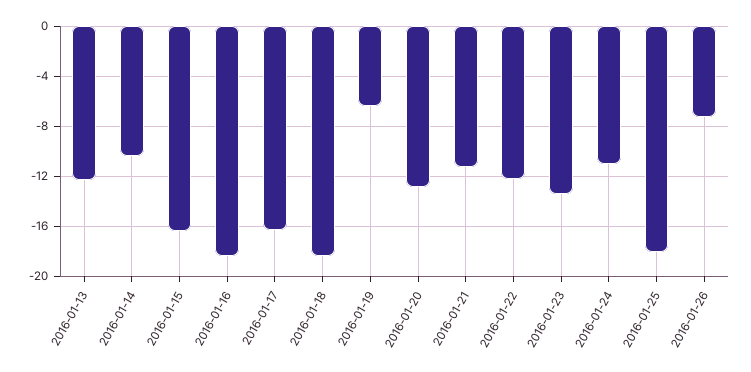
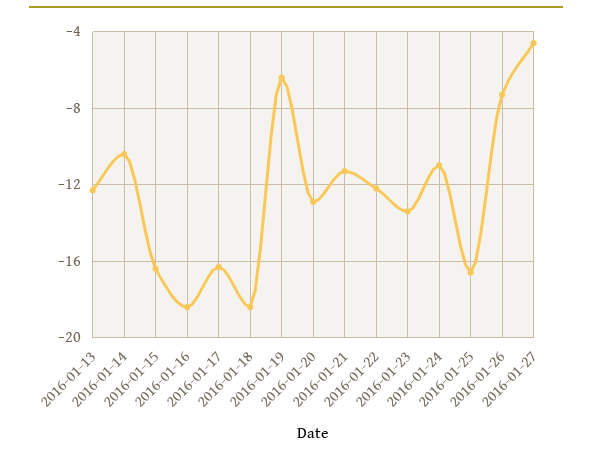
2016-01-25: -18 -> -16.5
2016-01-27: none -> -4.5

